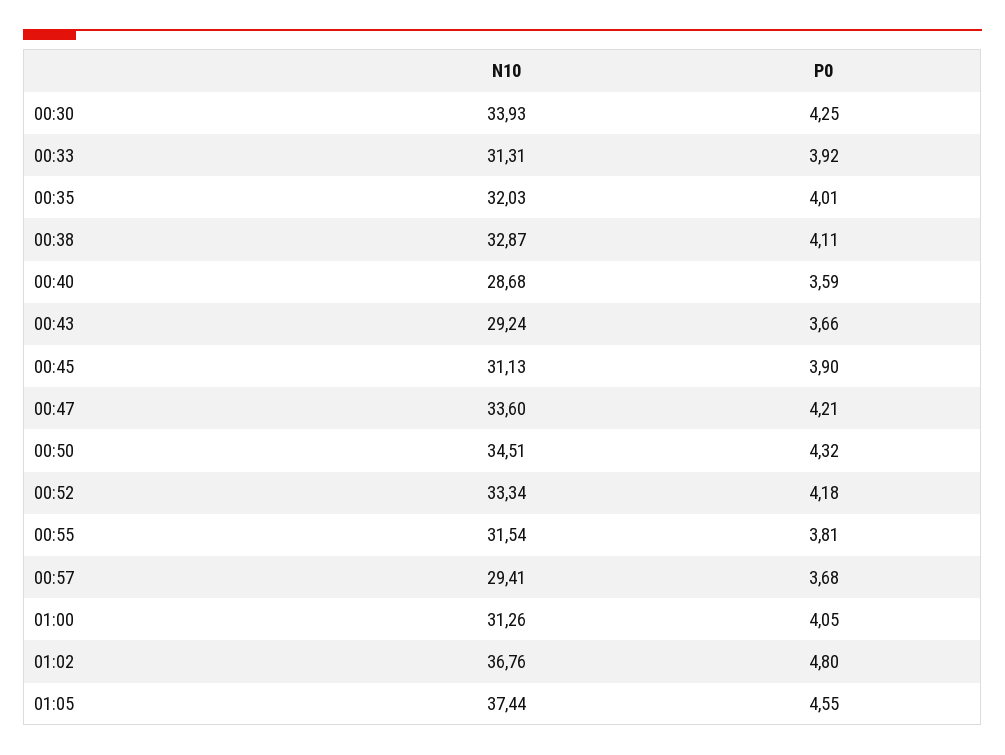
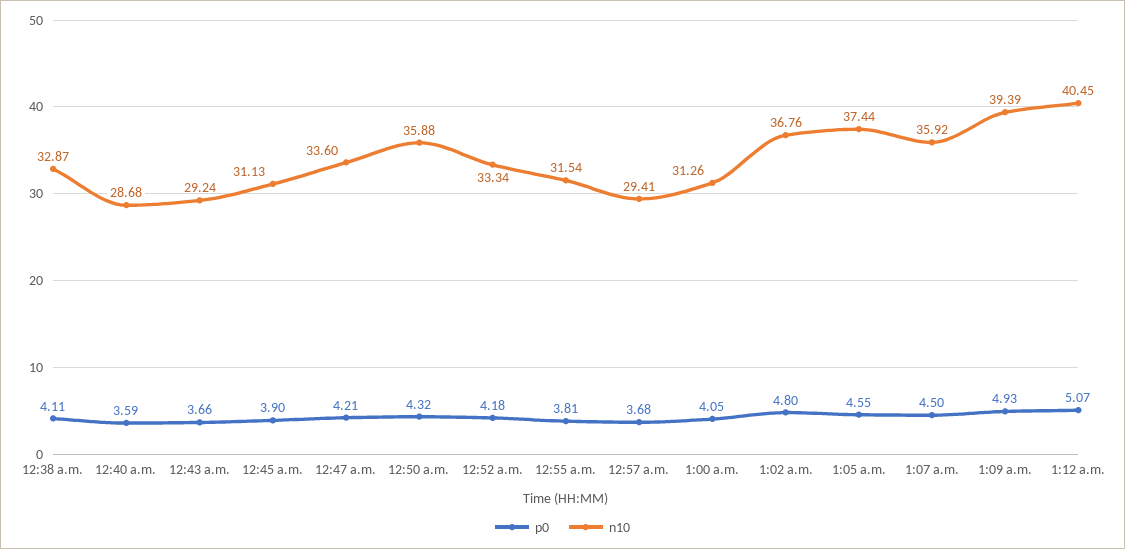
N10, 00:30: 33.93 -> none
P0, 00:30: 4.25 -> none
N10, 00:33: 31.31 -> none
P0, 00:33: 3.92 -> none
N10, 00:35: 32.03 -> none
P0, 00:35: 4.01 -> none
N10, 00:50: 34.51 -> 35.88
P0, 1:07 a.m.: none -> 4.5
N10, 1:07 a.m.: none -> 35.92
P0, 1:09 a.m.: none -> 4.93
N10, 1:09 a.m.: none -> 39.39
P0, 1:12 a.m.: none -> 5.07
N10, 1:12 a.m.: none -> 40.45

